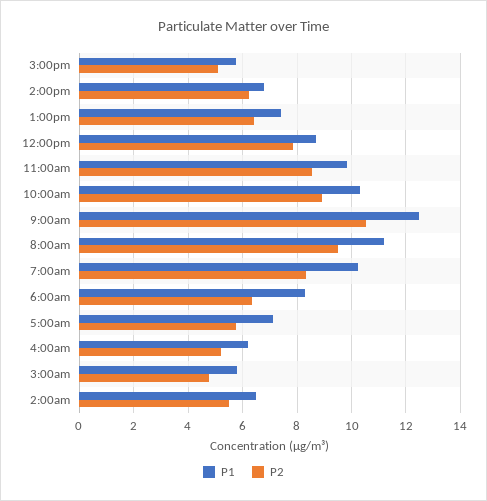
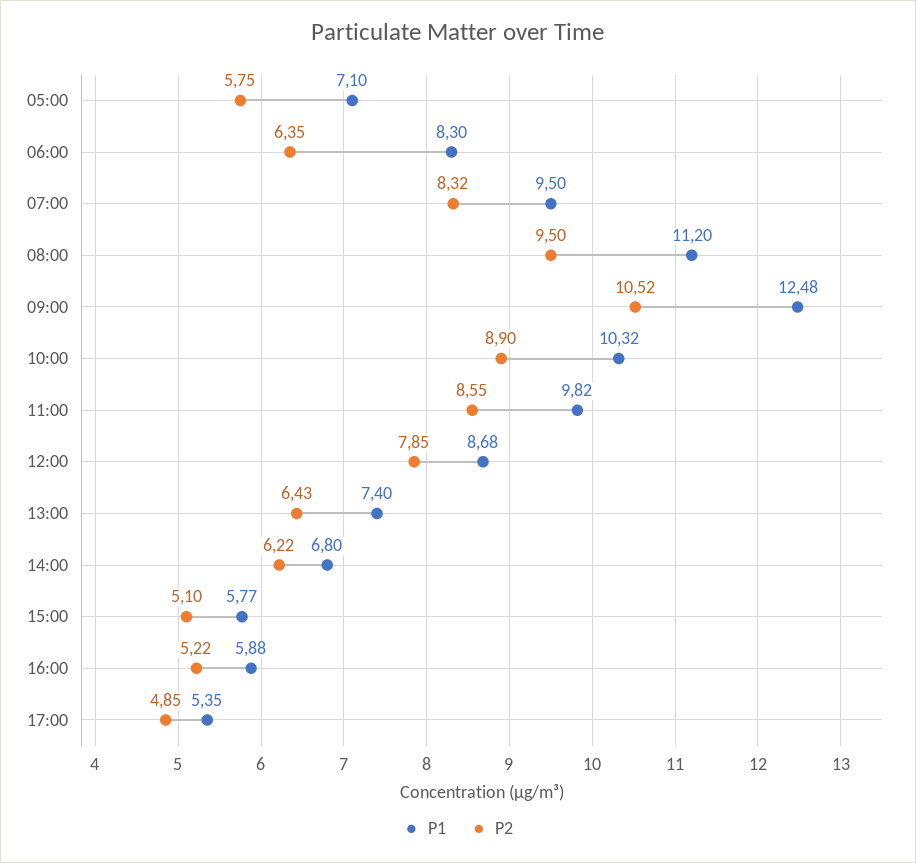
P1, 7:00am: 10.25 -> 9.5
P1, 4:00am: 6.25 -> none
P2, 4:00am: 5.25 -> none
P1, 3:00am: 5.75 -> none
P2, 3:00am: 4.75 -> none
P1, 2:00am: 6.5 -> none
P2, 2:00am: 5.5 -> none
P1, 16:00: none -> 5.88
P2, 16:00: none -> 5.22
P1, 17:00: none -> 5.35
P2, 17:00: none -> 4.85

